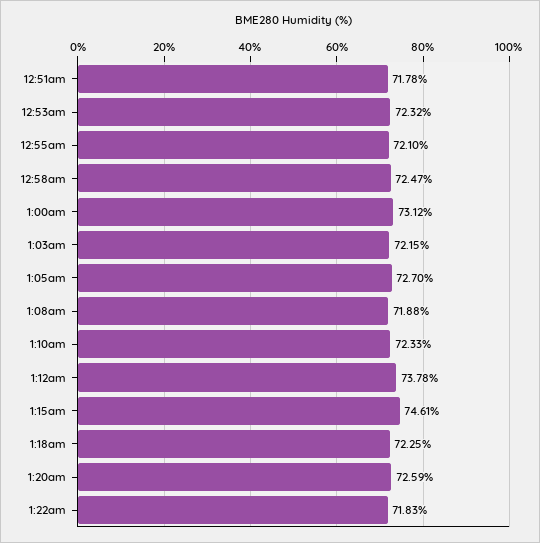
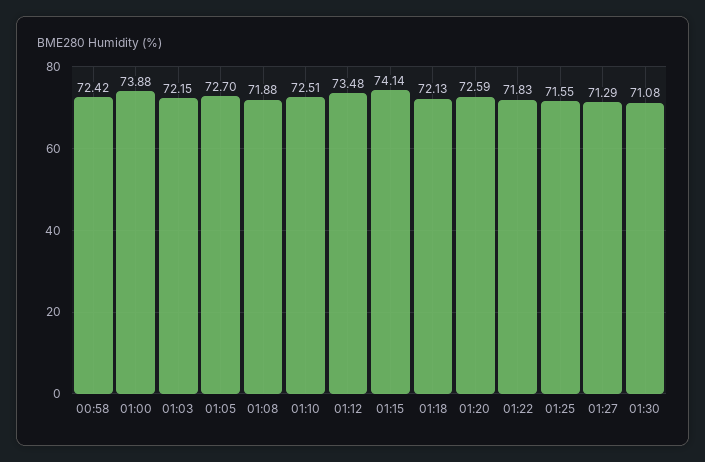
12:51am: 71.78 -> none
12:53am: 72.32 -> none
12:55am: 72.1 -> none
12:58am: 72.47 -> 72.42
1:00am: 73.12 -> 73.88
1:10am: 72.33 -> 72.51
1:12am: 73.78 -> 73.48
1:15am: 74.61 -> 74.14
1:18am: 72.25 -> 72.13
01:25: none -> 71.55
01:27: none -> 71.29
01:30: none -> 71.08

